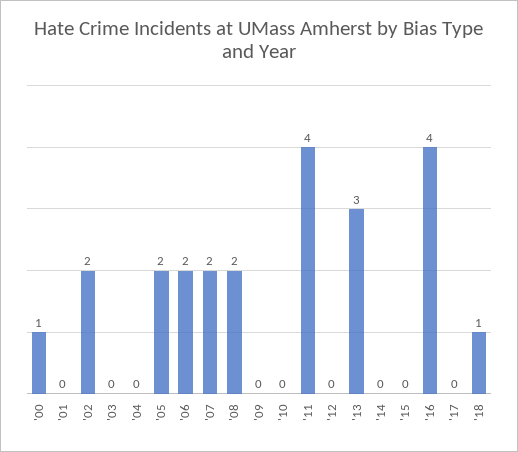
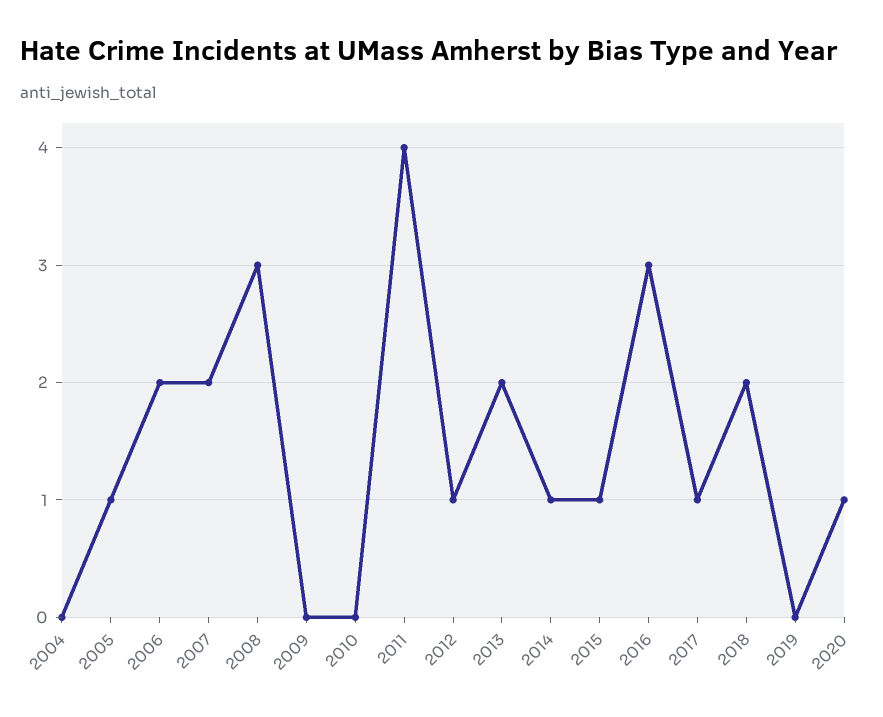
'00: 1 -> none
'01: 0 -> none
'02: 2 -> none
'03: 0 -> none
'05: 2 -> 1
'08: 2 -> 3
'12: 0 -> 1
'13: 3 -> 2
'14: 0 -> 1
'15: 0 -> 1
'16: 4 -> 3
'17: 0 -> 1
'18: 1 -> 2
2019: none -> 0
2020: none -> 1

